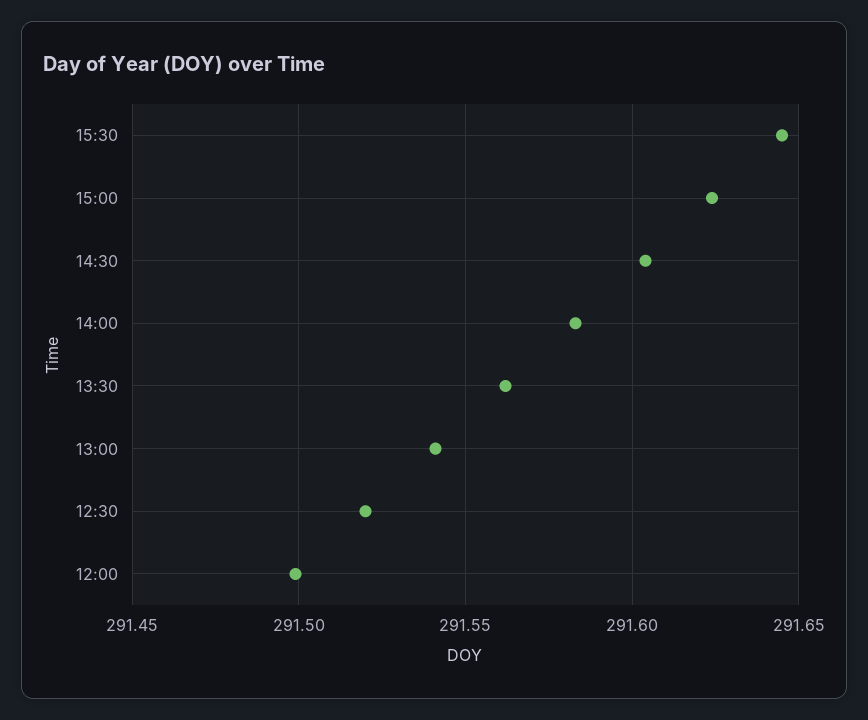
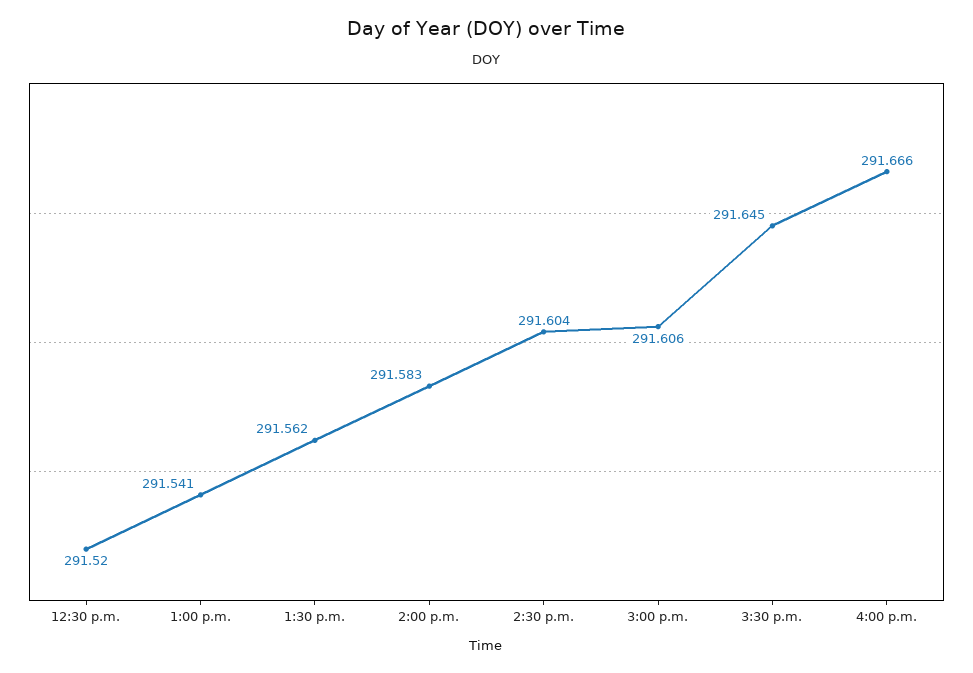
15:00: 291.625 -> 291.606
12:00: 291.5 -> none
4:00 p.m.: none -> 291.666

